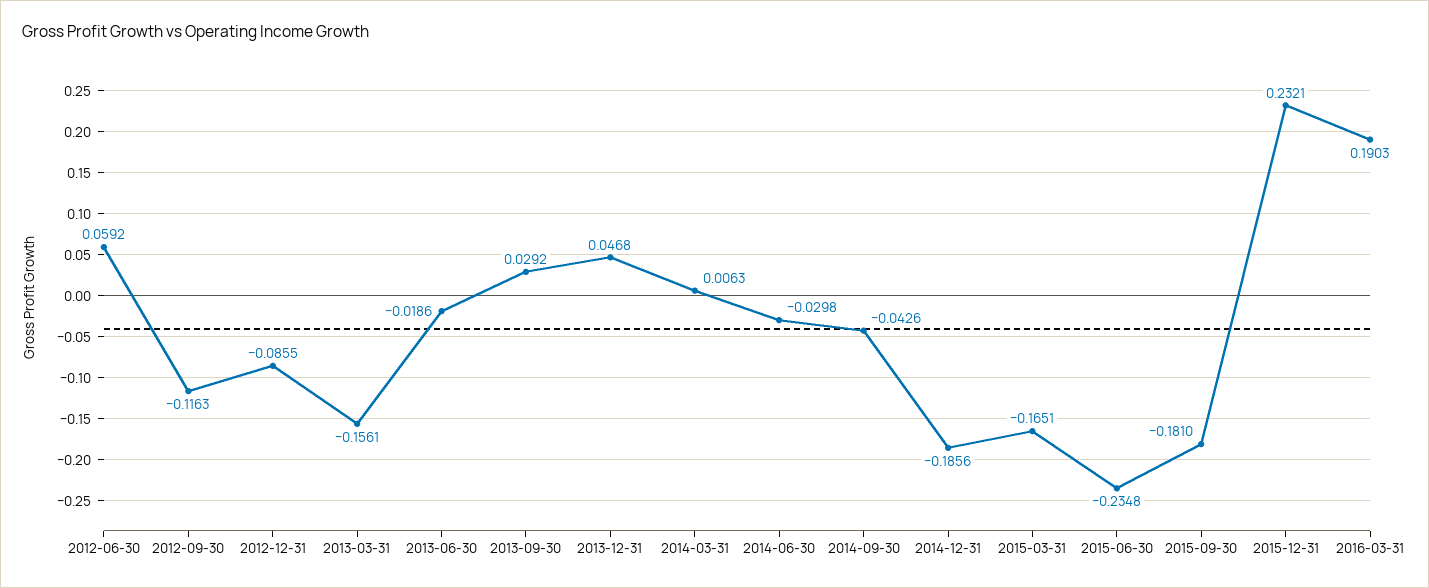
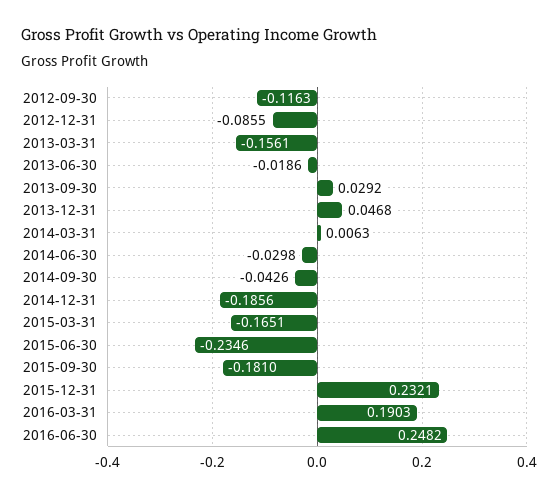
2012-06-30: 0.0592 -> none
2015-06-30: -0.2348 -> -0.2346
2016-06-30: none -> 0.2482

